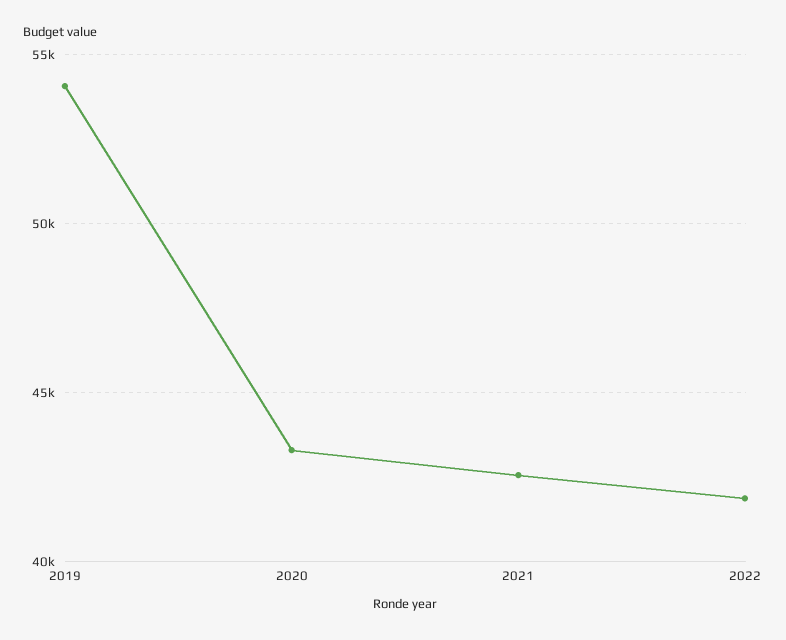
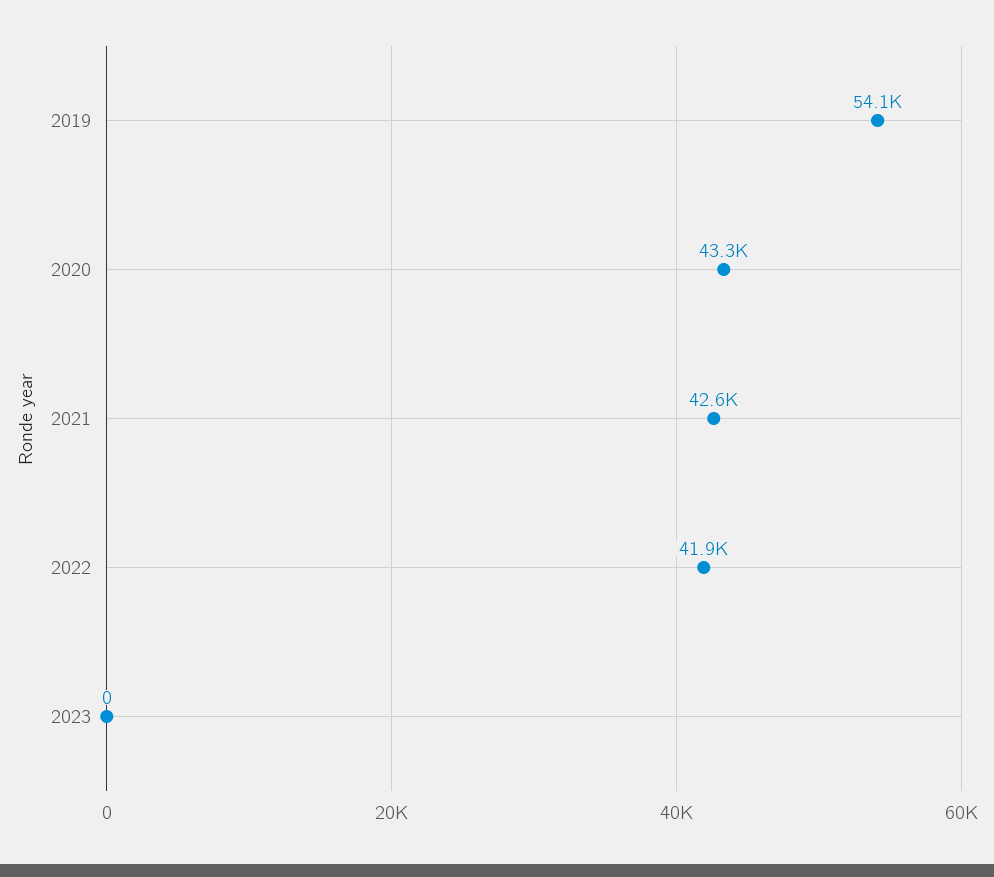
2023: none -> 0

